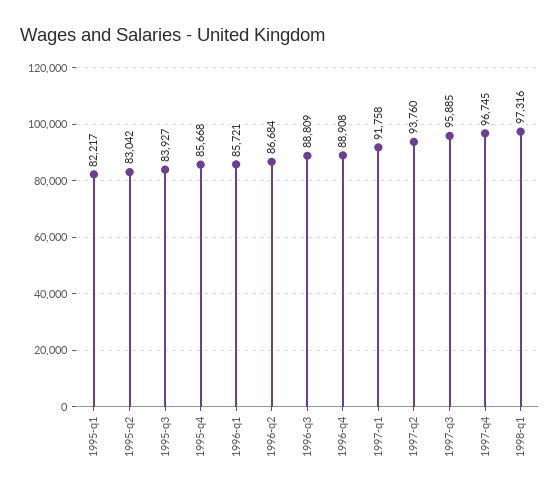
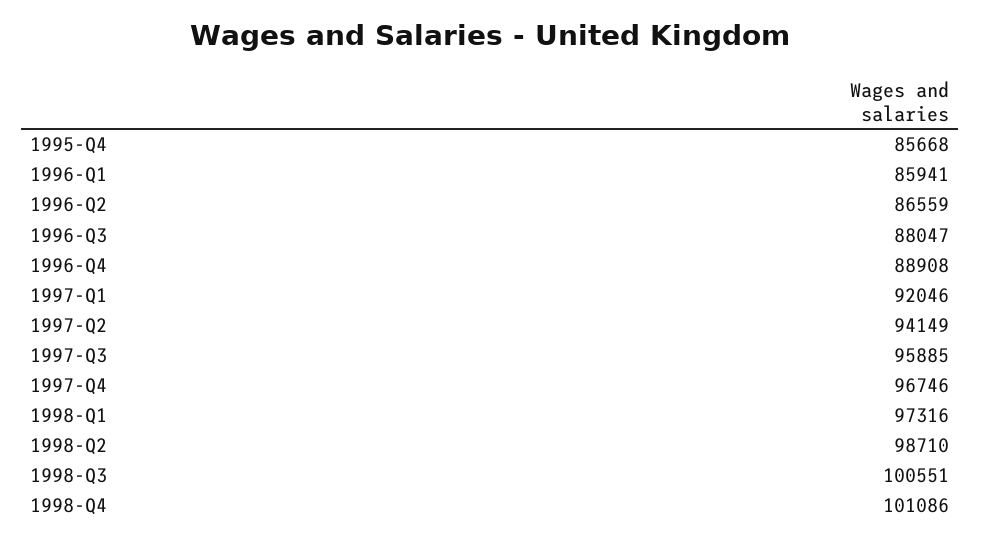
1995-q1: 82217 -> none
1995-q2: 83042 -> none
1995-q3: 83927 -> none
1996-q1: 85721 -> 85941
1996-q2: 86684 -> 86559
1996-q3: 88809 -> 88047
1997-q1: 91758 -> 92046
1997-q2: 93760 -> 94149
1997-q4: 96745 -> 96746
1998-Q2: none -> 98710
1998-Q3: none -> 100551
1998-Q4: none -> 101086

